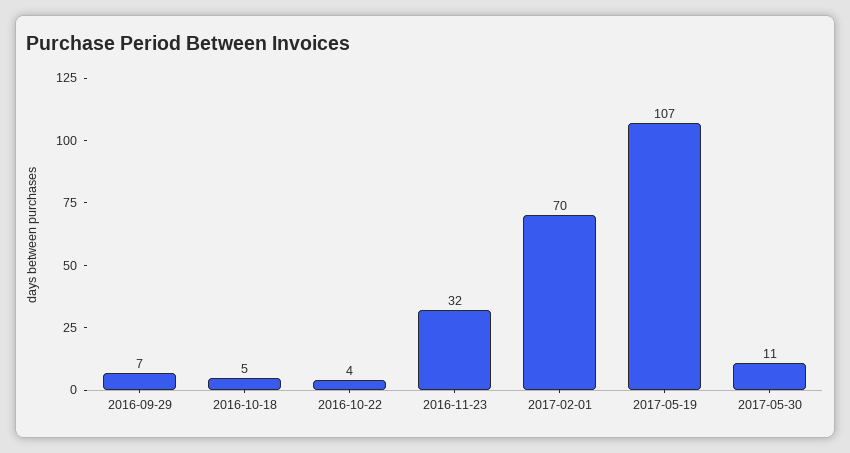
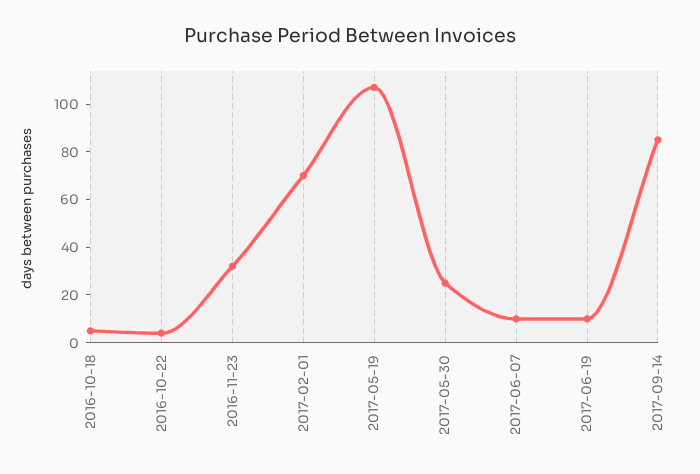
2016-09-29: 7 -> none
2017-05-30: 11 -> 25
2017-06-07: none -> 10
2017-06-19: none -> 10
2017-09-14: none -> 85

